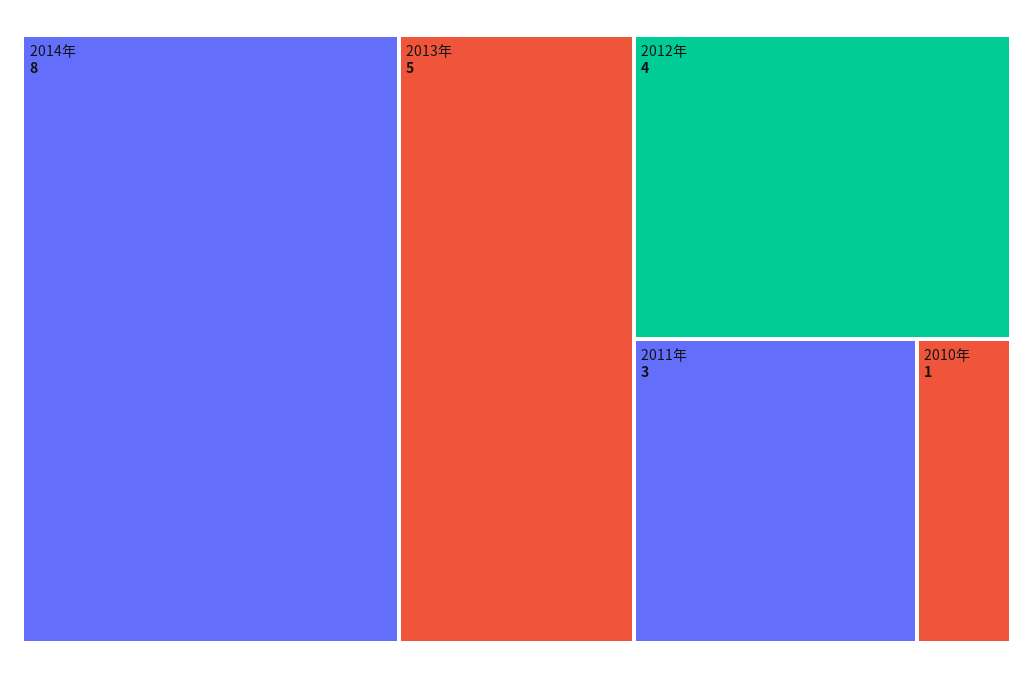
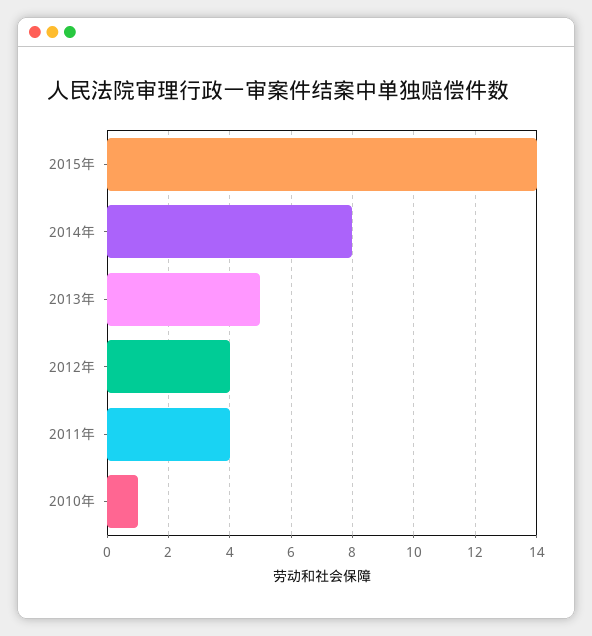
2011年: 3 -> 4
2015年: none -> 14

